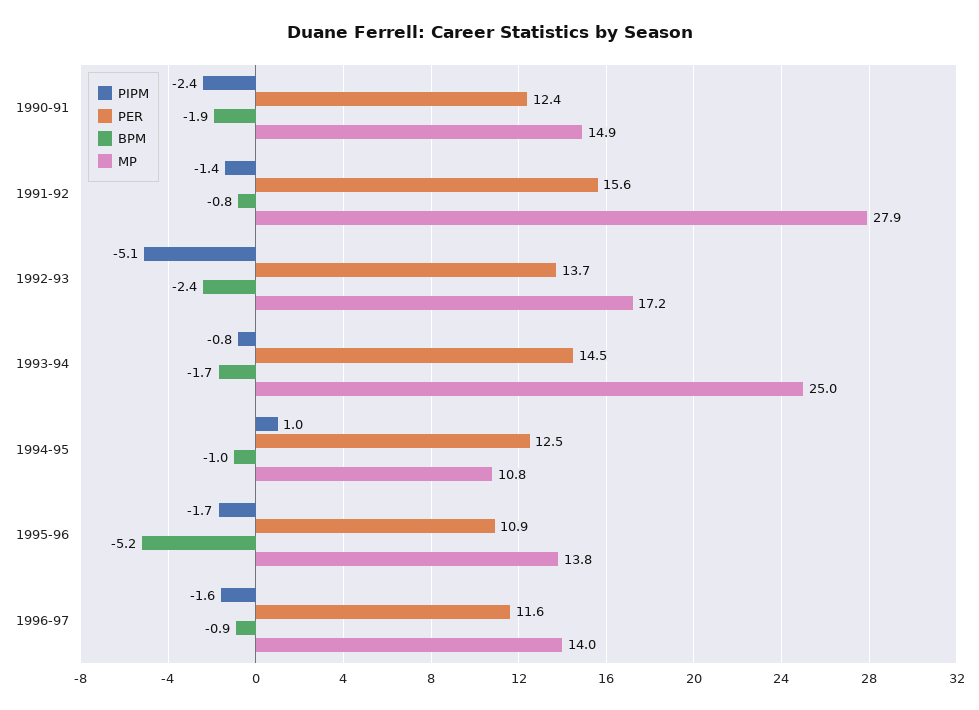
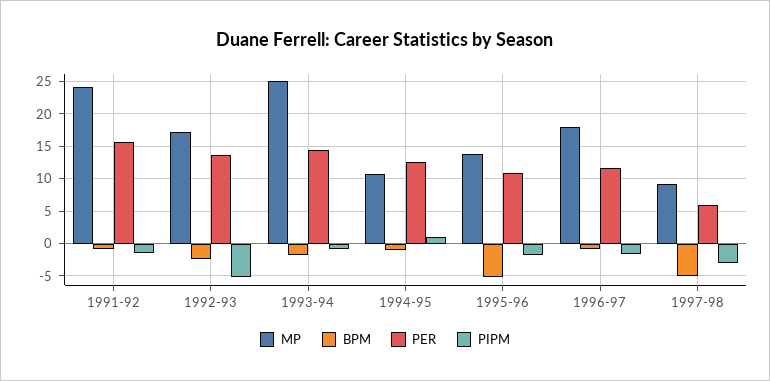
PIPM, 1990-91: -2.4 -> none
PER, 1990-91: 12.4 -> none
BPM, 1990-91: -1.9 -> none
MP, 1990-91: 14.9 -> none
MP, 1991-92: 27.9 -> 24
MP, 1996-97: 14 -> 18
MP, 1997-98: none -> 9
BPM, 1997-98: none -> -5
PER, 1997-98: none -> 6
PIPM, 1997-98: none -> -3

